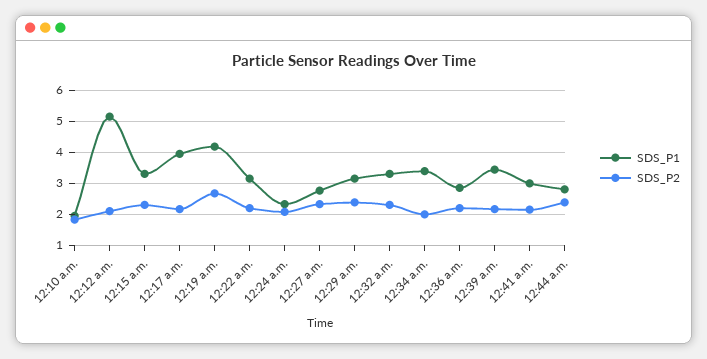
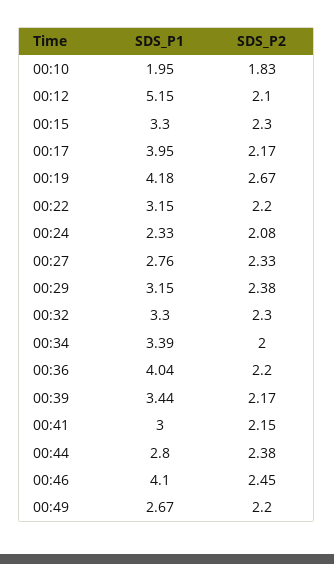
SDS_P1, 12:36 a.m.: 2.8 -> 4.04
SDS_P1, 00:46: none -> 4.1
SDS_P2, 00:46: none -> 2.45
SDS_P1, 00:49: none -> 2.67
SDS_P2, 00:49: none -> 2.2

